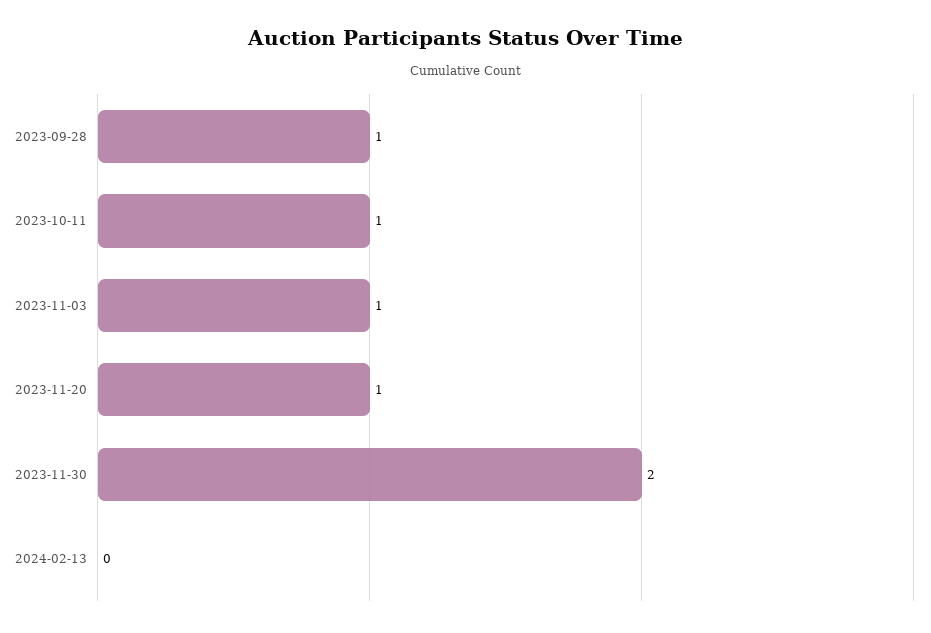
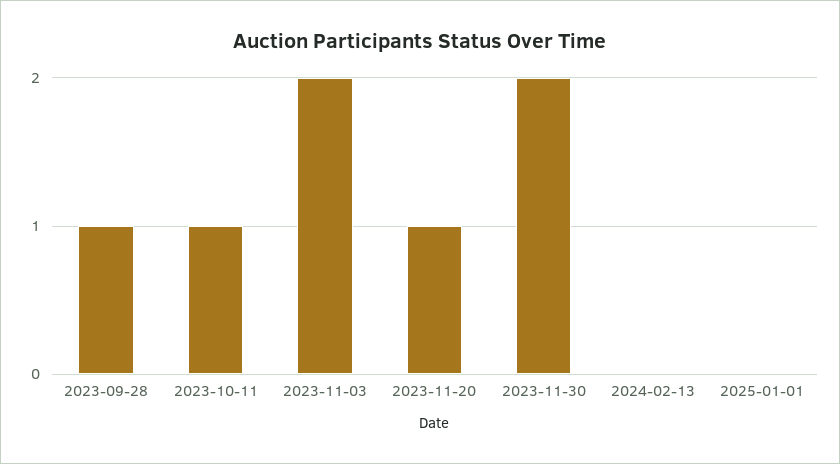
2023-11-03: 1 -> 2
2025-01-01: none -> 0

